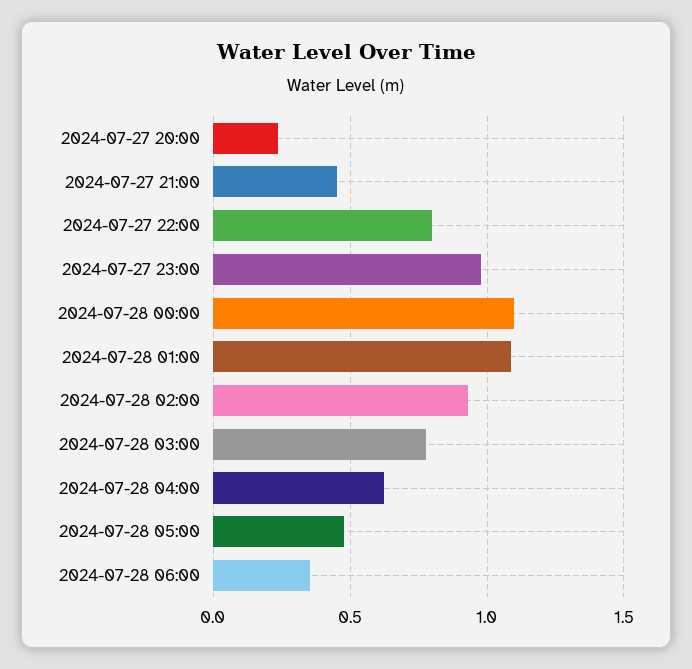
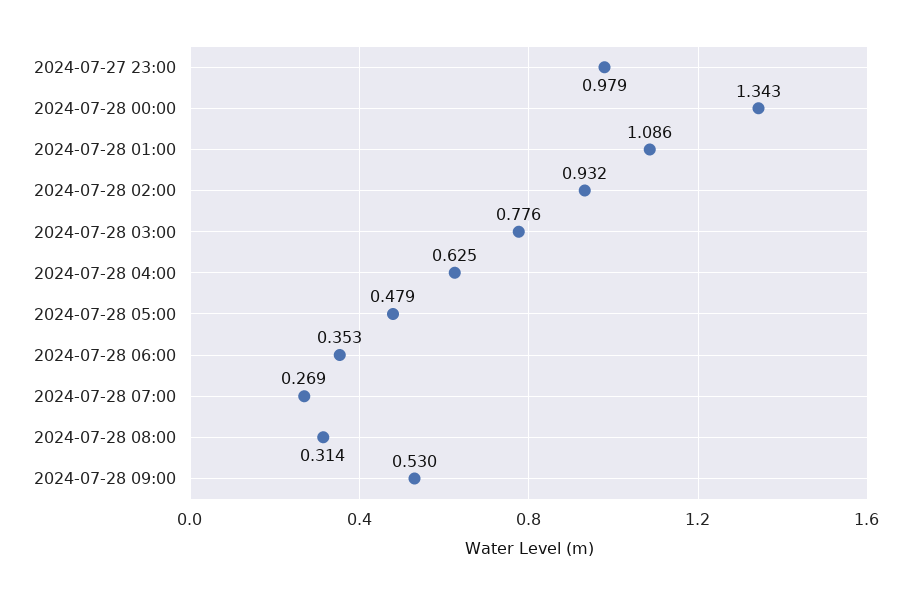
2024-07-27 20:00: 0.25 -> none
2024-07-27 21:00: 0.45 -> none
2024-07-27 22:00: 0.8 -> none
2024-07-28 00:00: 1.1 -> 1.343
2024-07-28 07:00: none -> 0.269
2024-07-28 08:00: none -> 0.314
2024-07-28 09:00: none -> 0.53

